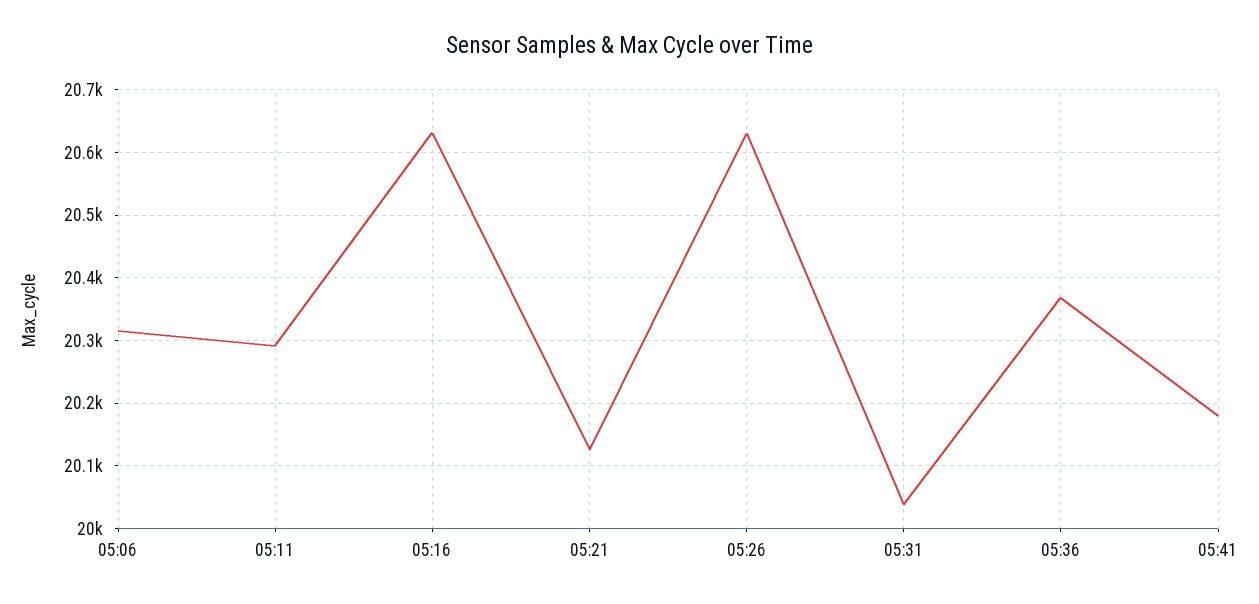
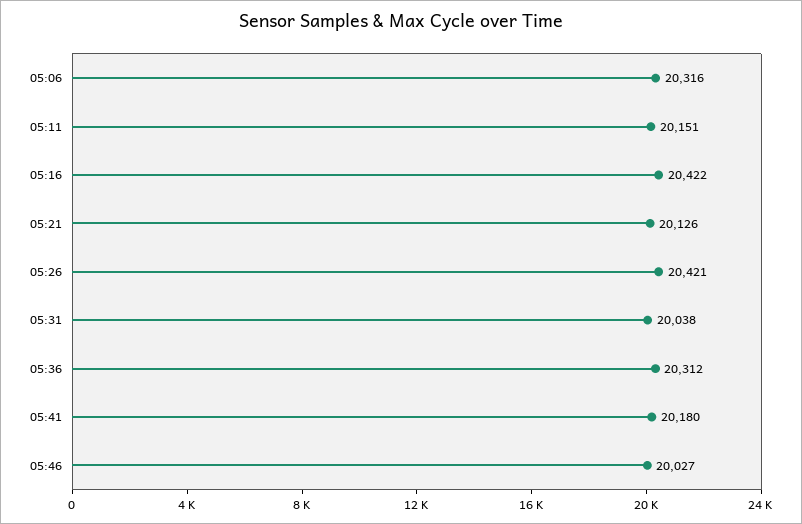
05:11: 20290 -> 20151
05:16: 20630 -> 20422
05:26: 20630 -> 20421
05:36: 20370 -> 20312
05:46: none -> 20027

